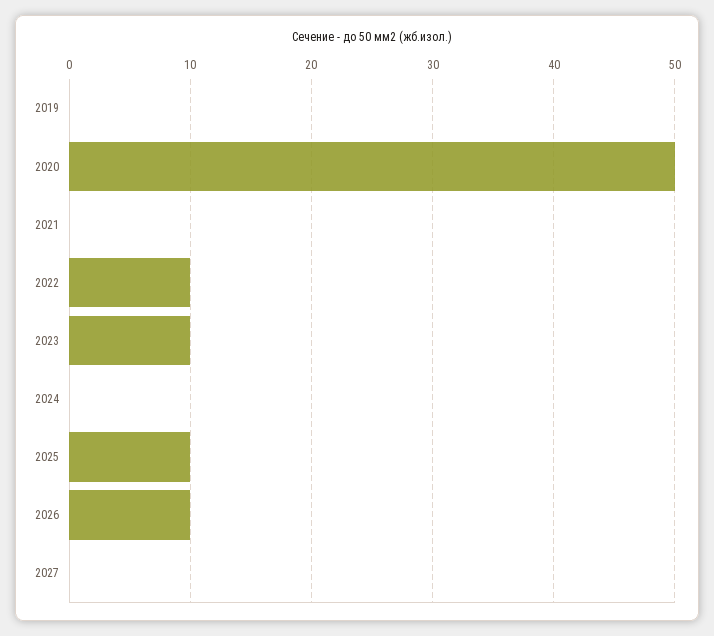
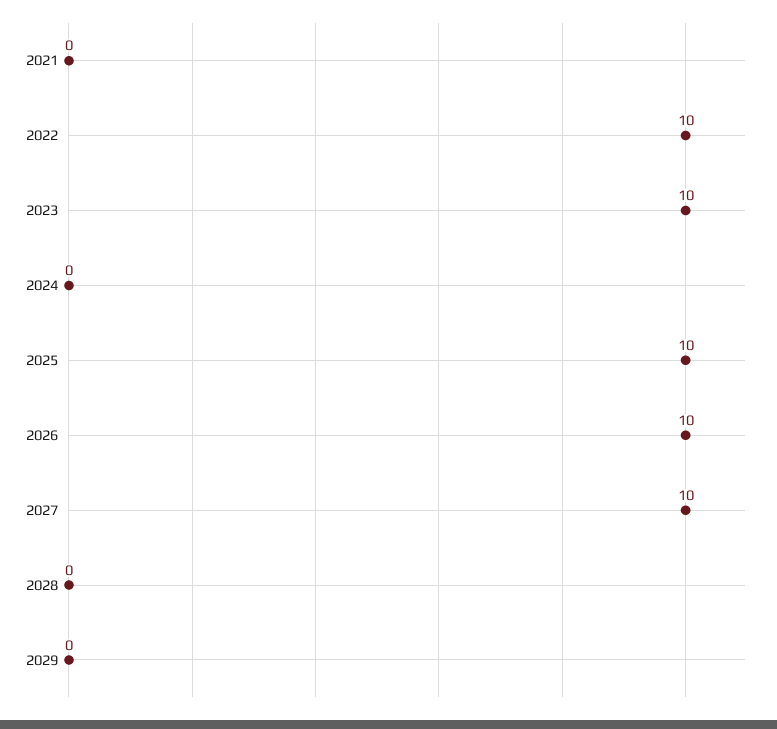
2019: 0 -> none
2020: 50 -> none
2027: 0 -> 10
2028: none -> 0
2029: none -> 0

